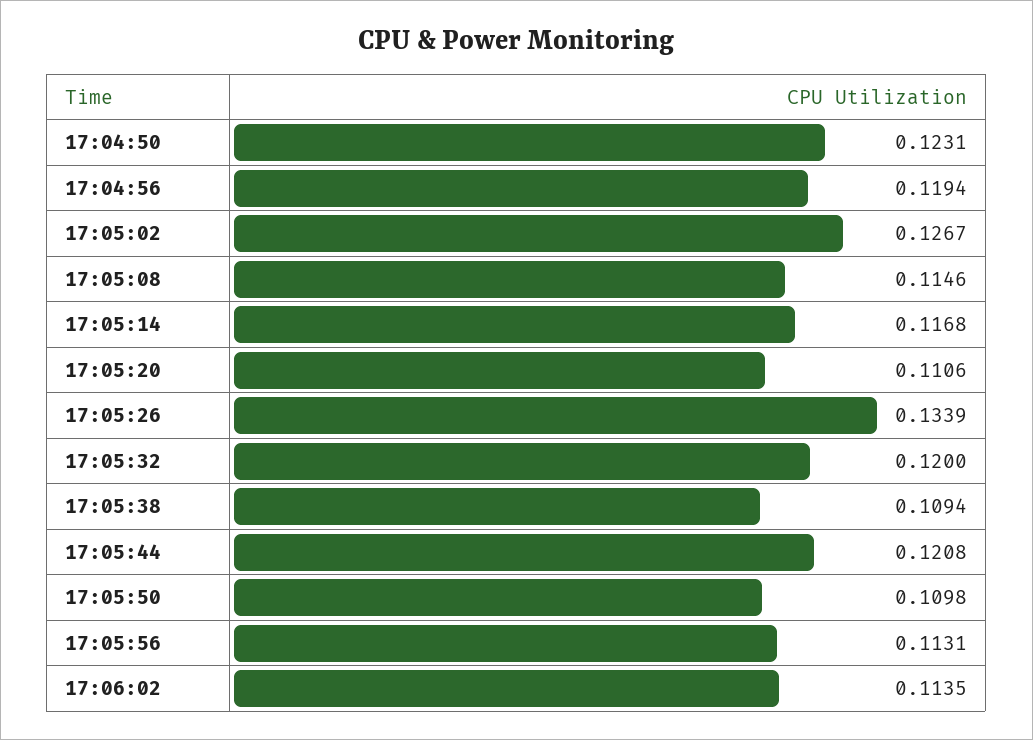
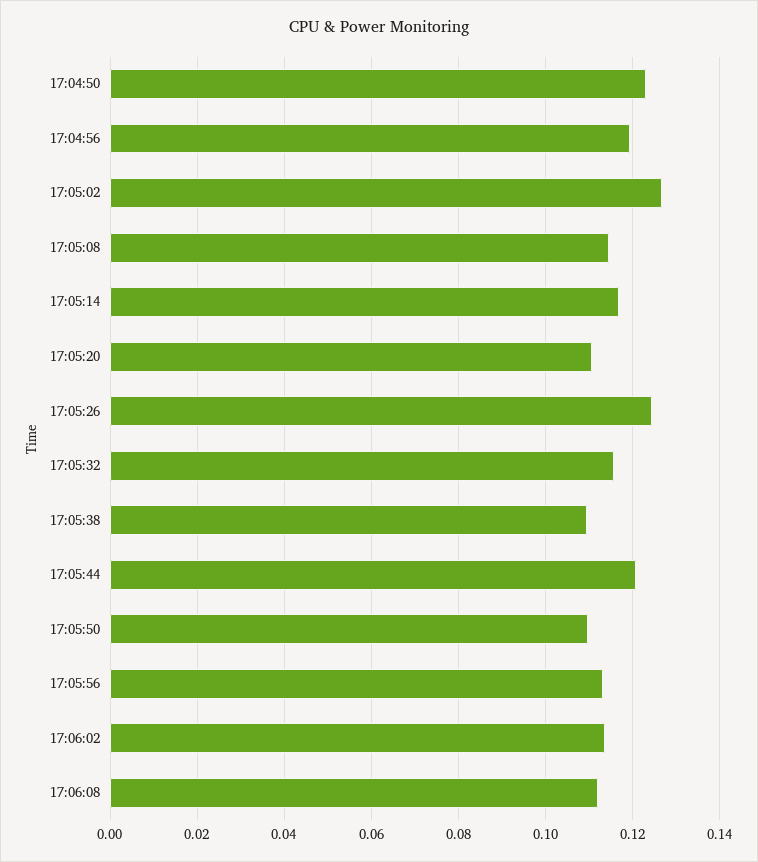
17:05:26: 0.1339 -> 0.124
17:05:32: 0.12 -> 0.116
17:06:08: none -> 0.112

